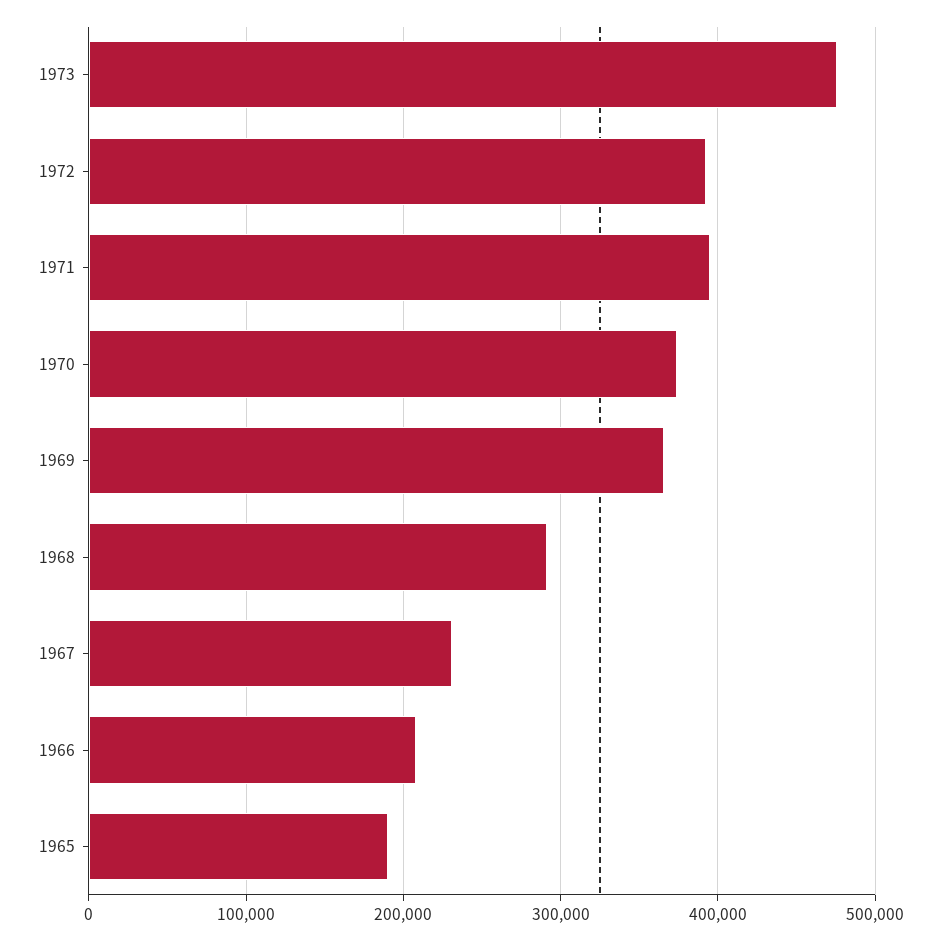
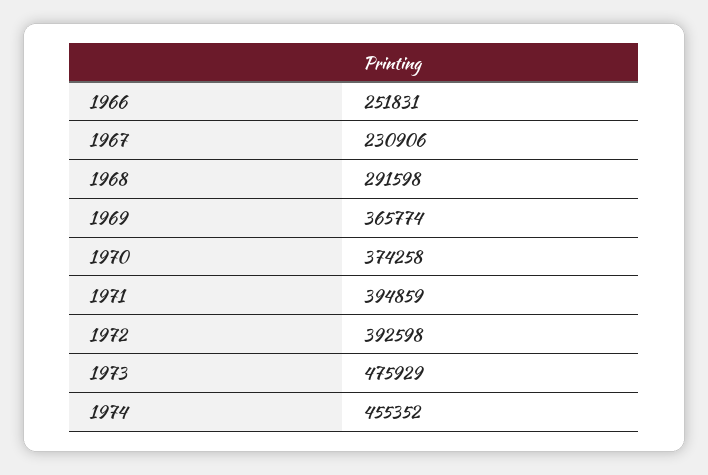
1966: 210000 -> 251831
1965: 190000 -> none
1974: none -> 455352

